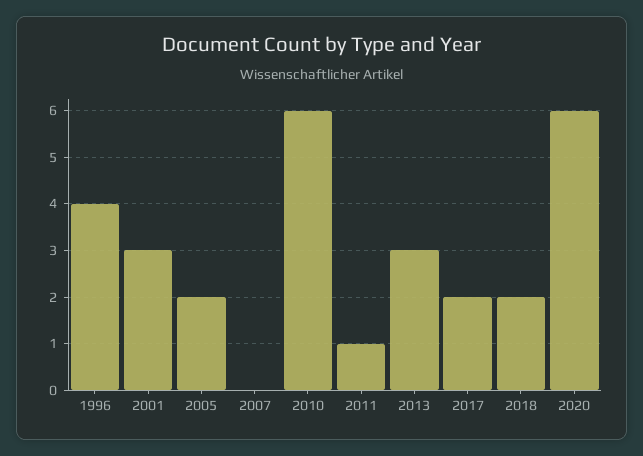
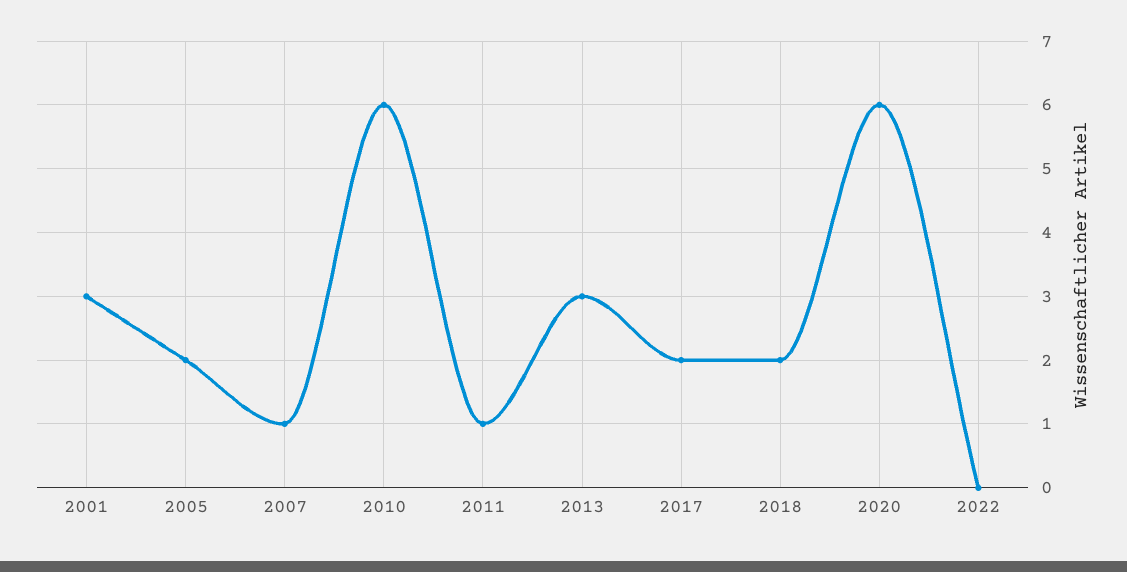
1996: 4 -> none
2007: 0 -> 1
2022: none -> 0

